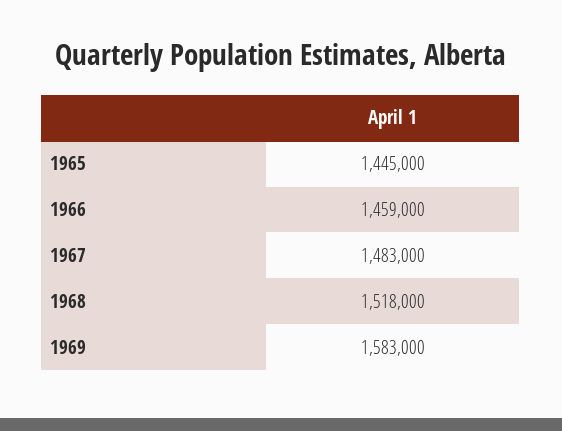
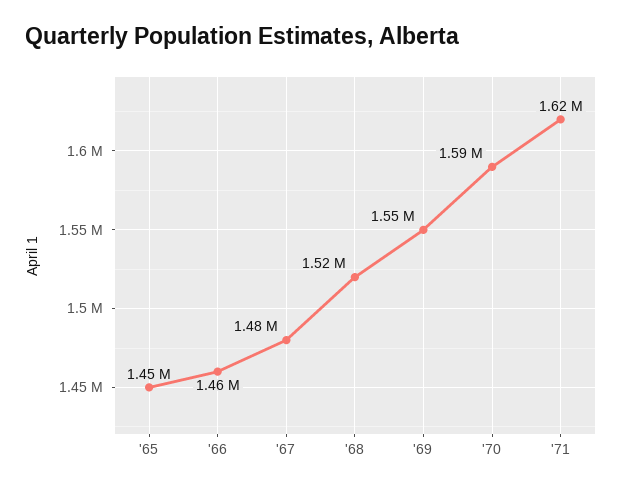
1969: 1583000 -> 1550000
'70: none -> 1590000
'71: none -> 1620000

